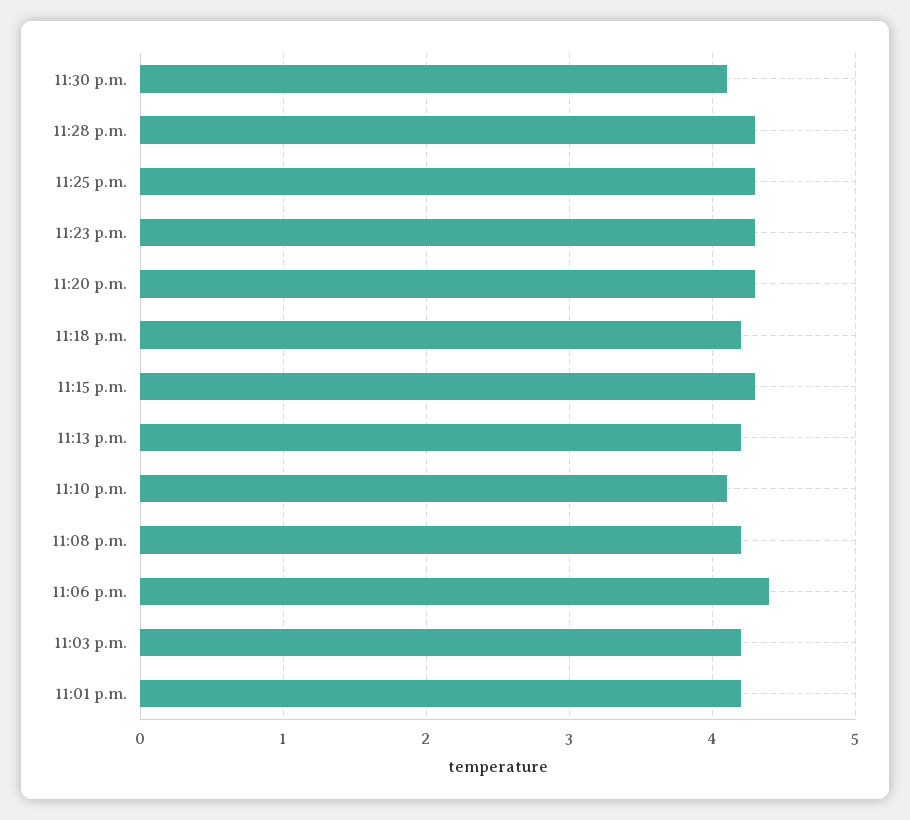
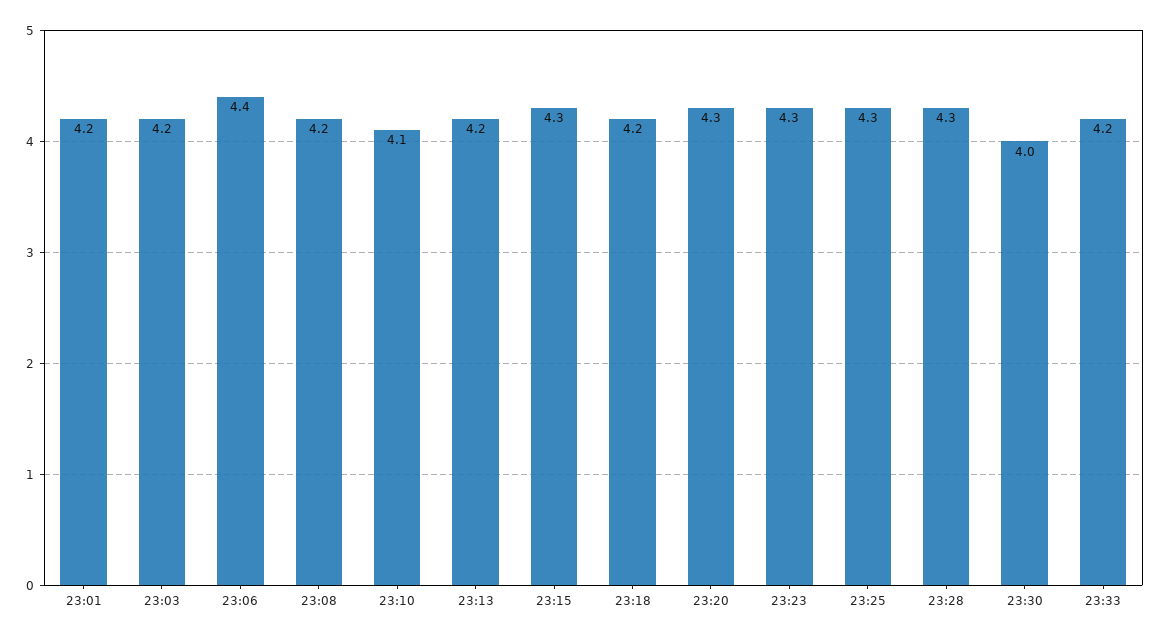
11:30 p.m.: 4.1 -> 4
23:33: none -> 4.2

